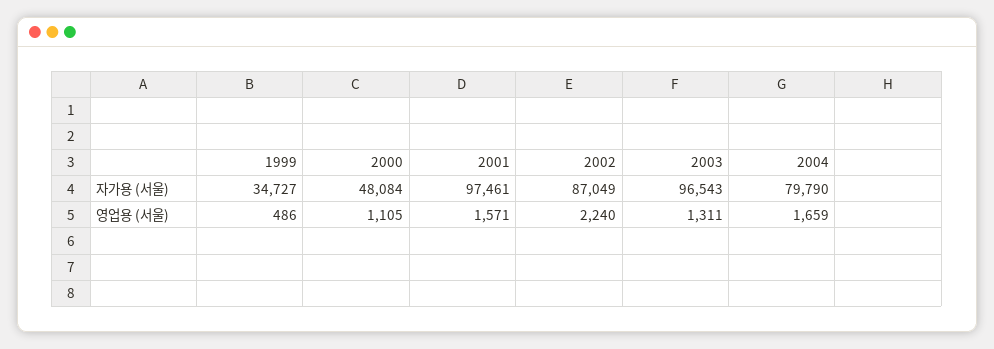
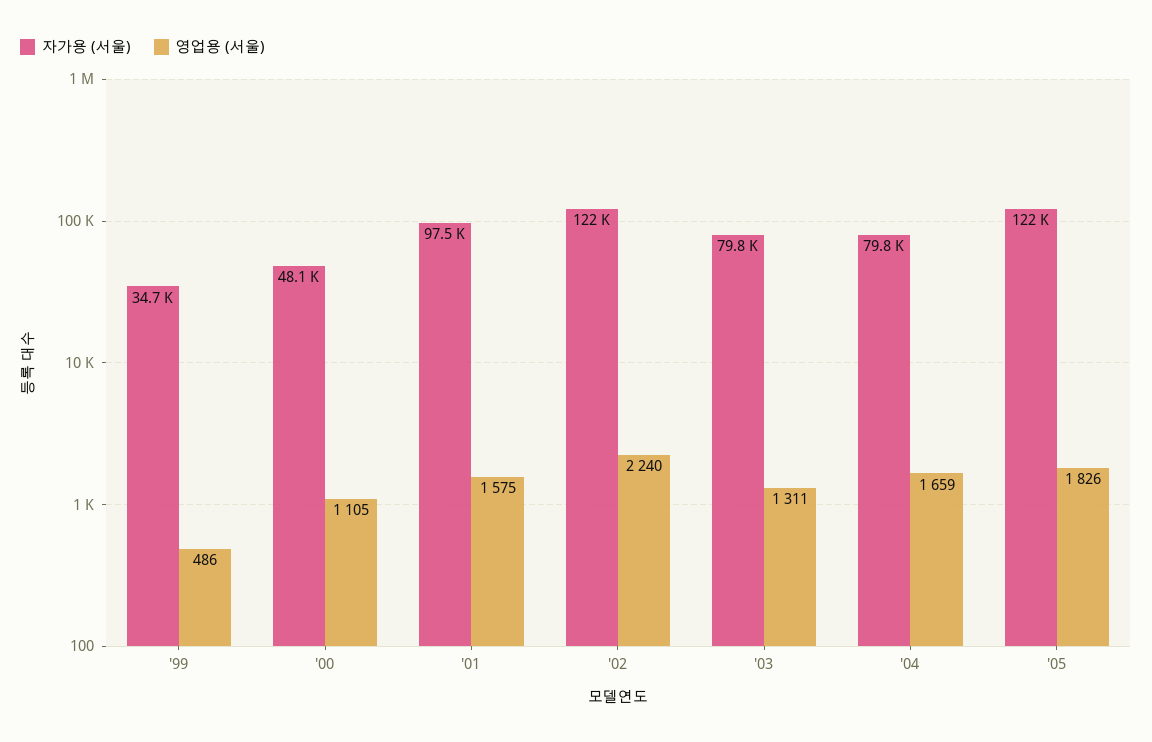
자가용 (서울), 2002: 87049 -> 122000
자가용 (서울), 2003: 96543 -> 79800
영업용 (서울), 2001: 1571 -> 1575
자가용 (서울), '05: none -> 122000
영업용 (서울), '05: none -> 1826

